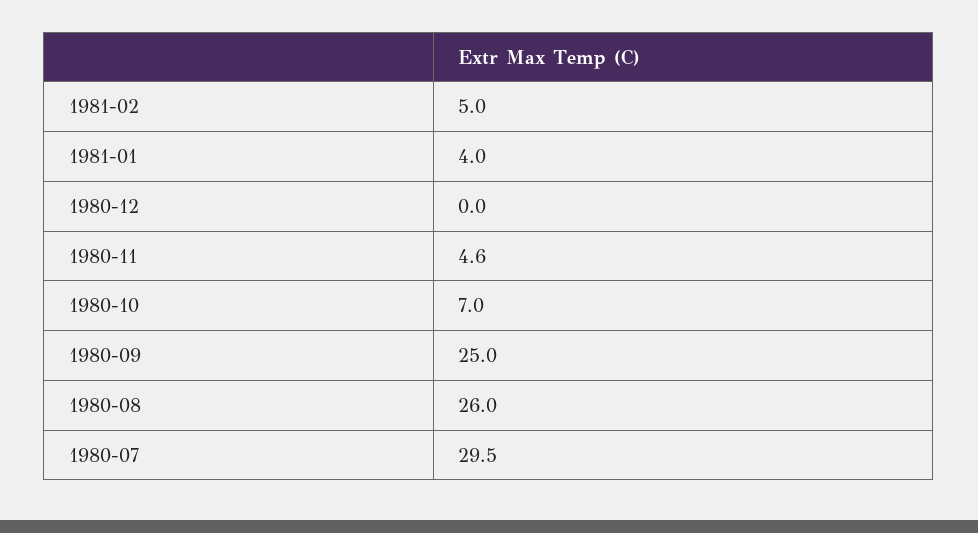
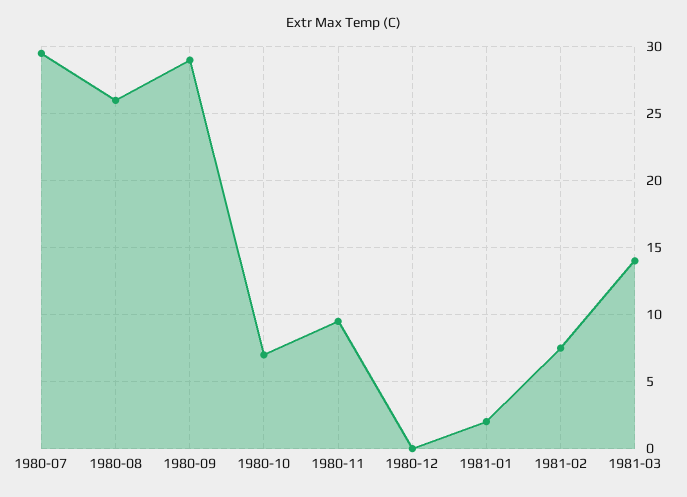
1981-02: 5 -> 7.5
1981-01: 4 -> 2
1980-11: 4.6 -> 9.5
1980-09: 25 -> 29
1981-03: none -> 14

